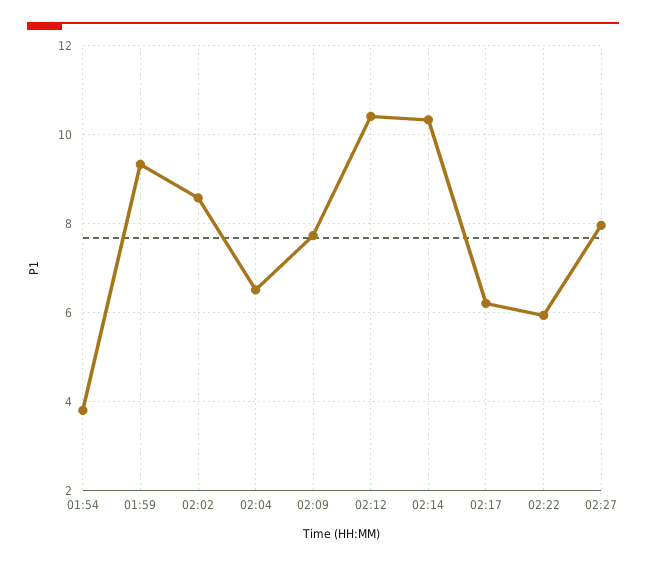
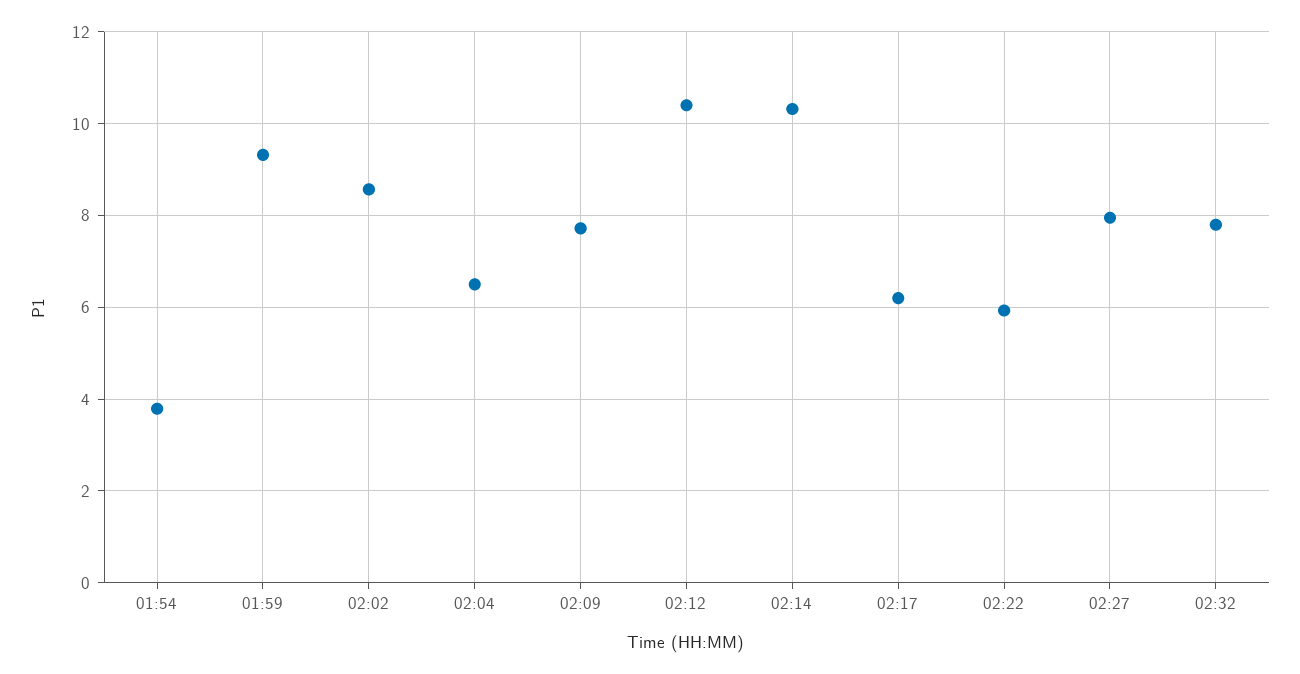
02:32: none -> 7.8

